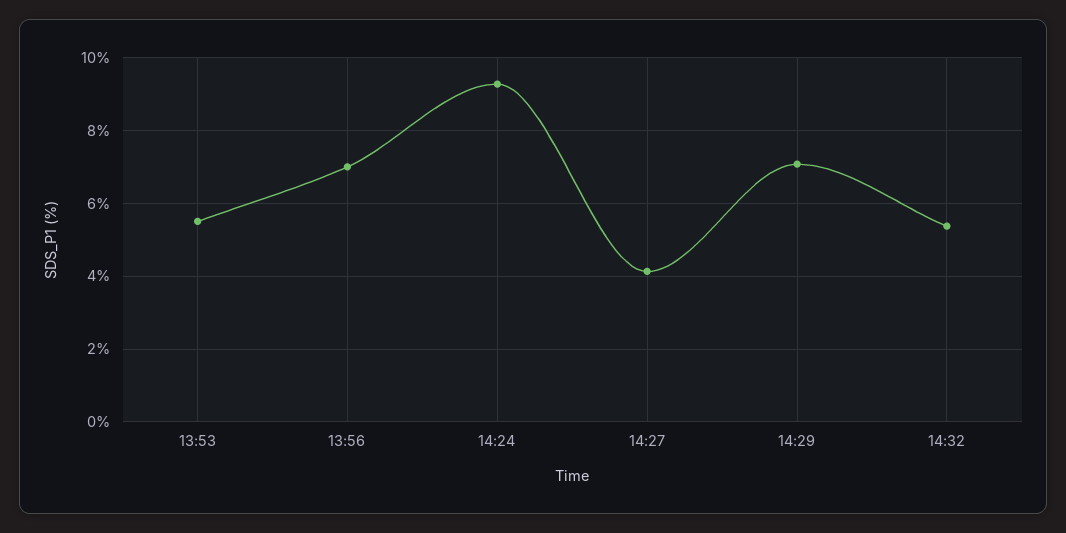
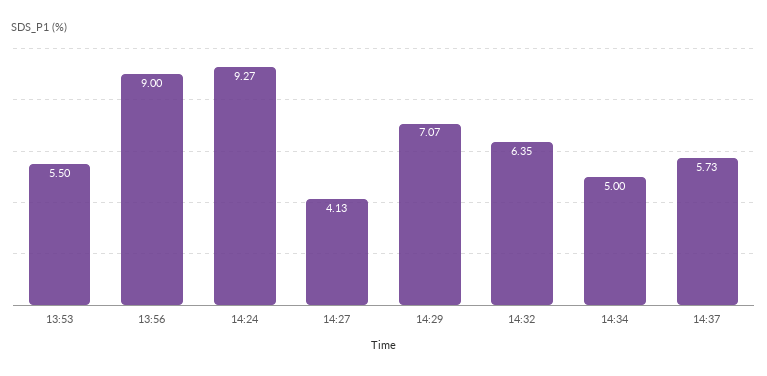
13:56: 7 -> 9
14:32: 5.4 -> 6.35
14:34: none -> 5
14:37: none -> 5.73

